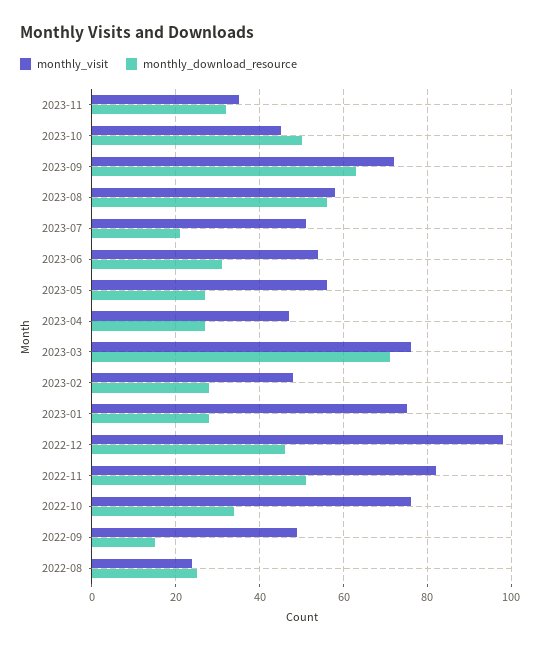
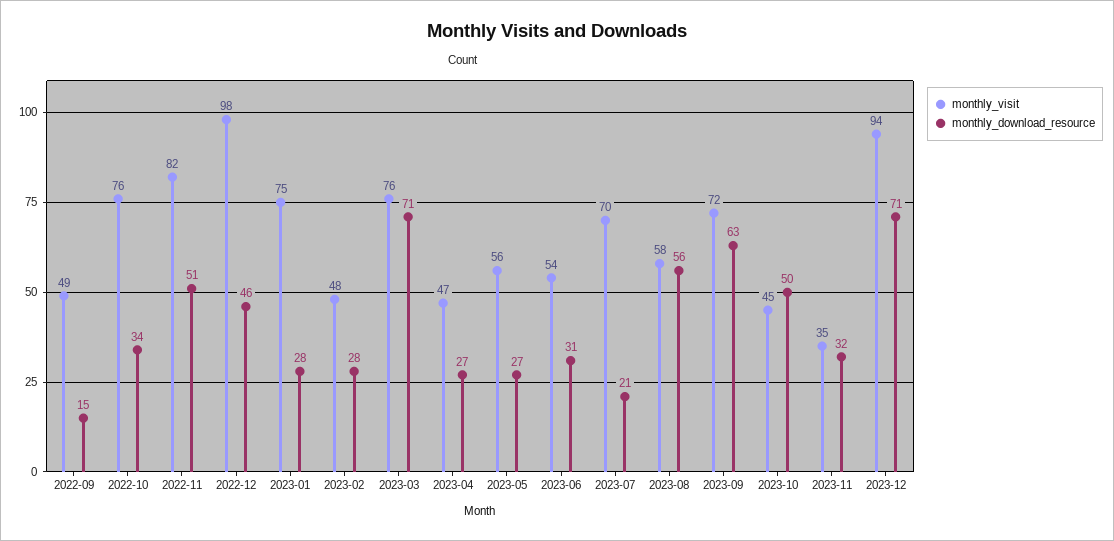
monthly_visit, 2023-07: 50 -> 70
monthly_visit, 2022-08: 25 -> none
monthly_download_resource, 2022-08: 25 -> none
monthly_visit, 2023-12: none -> 94
monthly_download_resource, 2023-12: none -> 71

